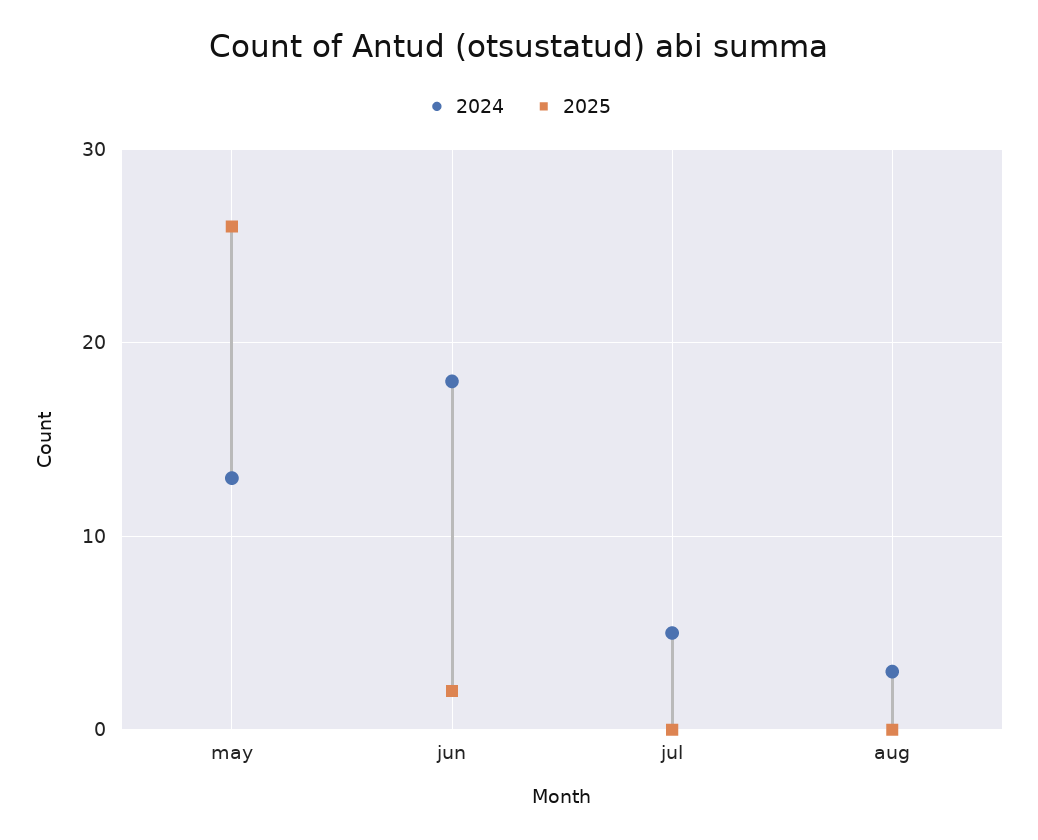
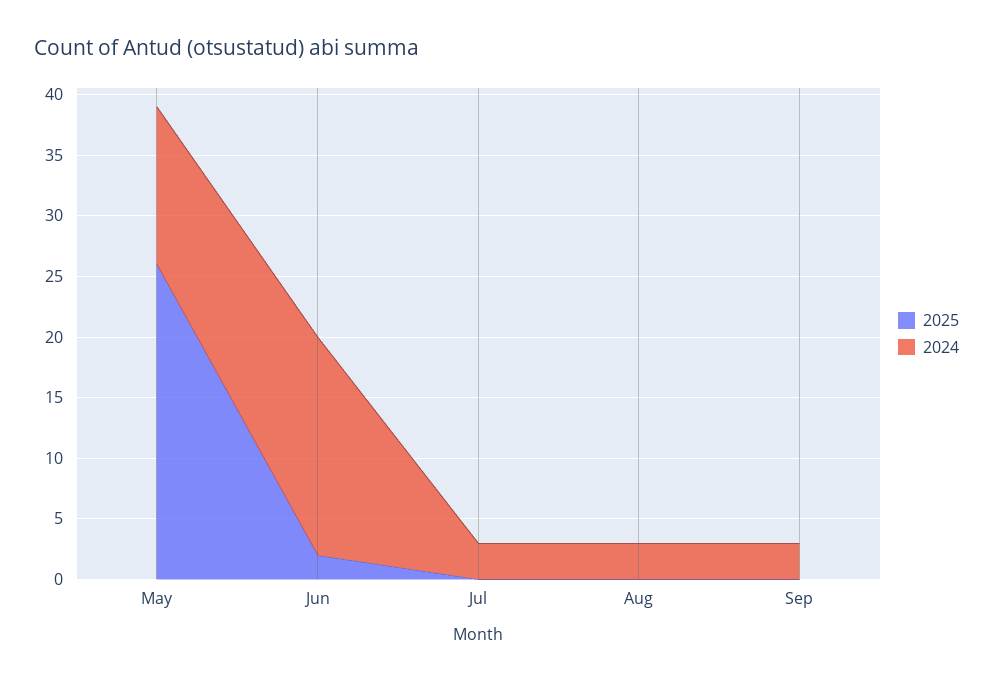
2024, jul: 5 -> 3
2025, Sep: none -> 0
2024, Sep: none -> 3

